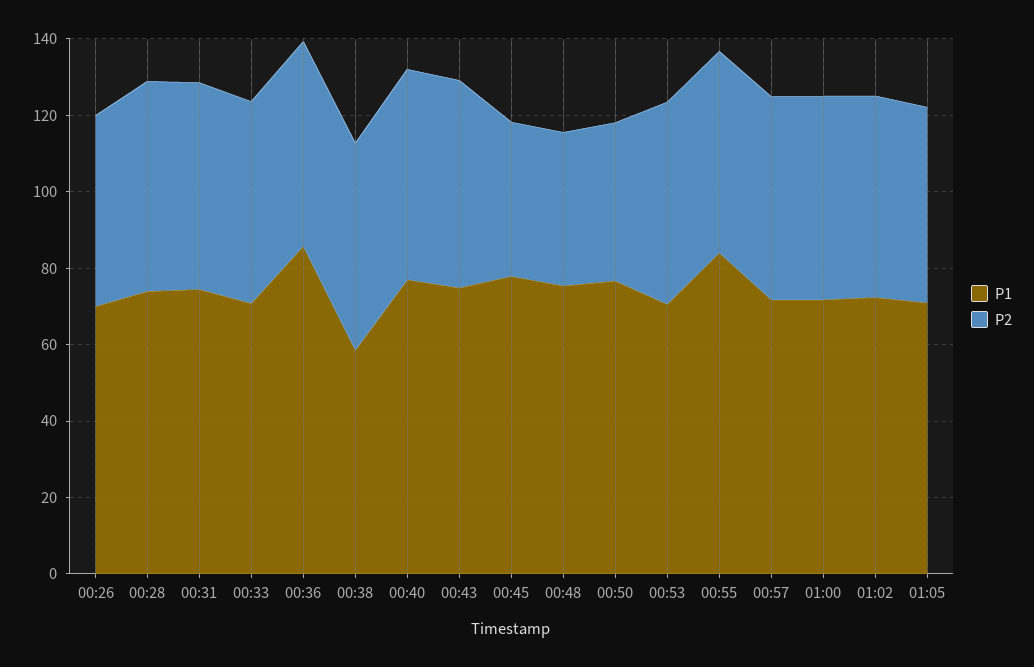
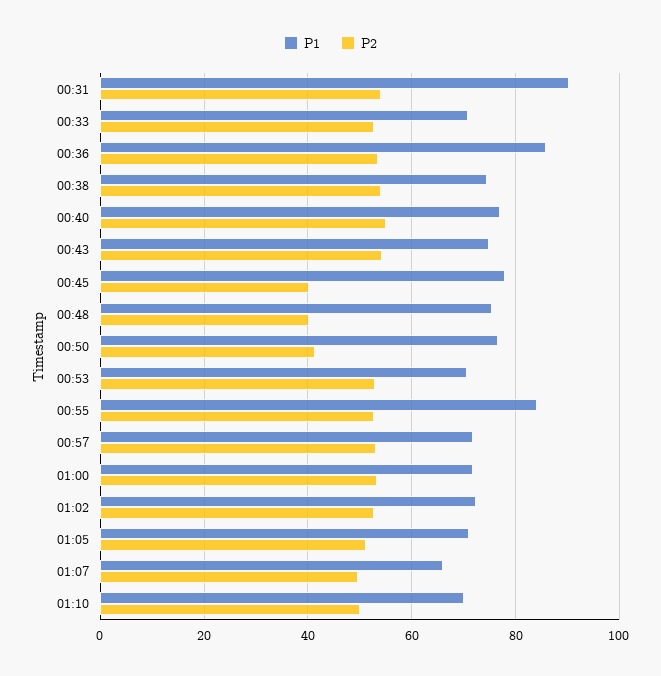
P1, 00:26: 70 -> none
P2, 00:26: 50 -> none
P1, 00:28: 75 -> none
P2, 00:28: 55 -> none
P1, 00:31: 75 -> 90
P1, 00:38: 60 -> 74
P1, 01:07: none -> 66
P2, 01:07: none -> 50
P1, 01:10: none -> 70
P2, 01:10: none -> 50

